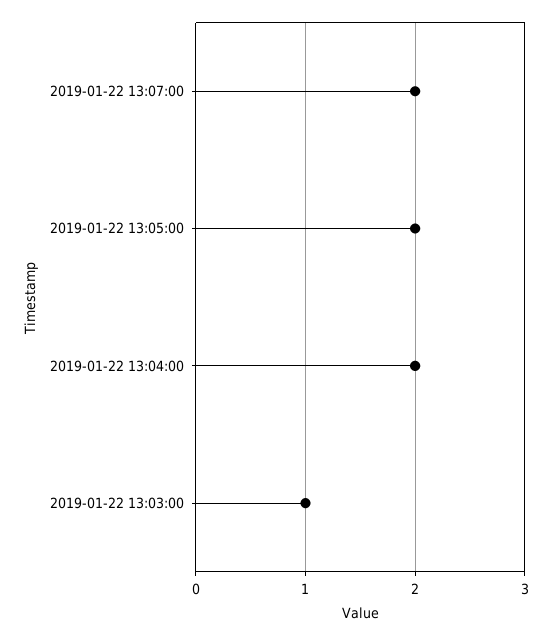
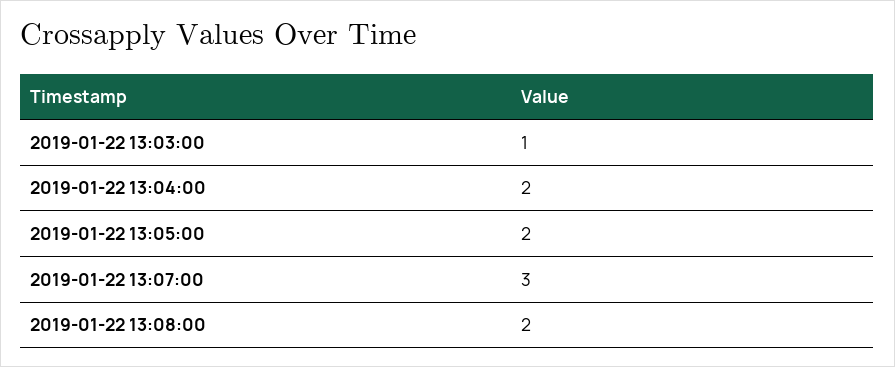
2019-01-22 13:07:00: 2 -> 3
2019-01-22 13:08:00: none -> 2

